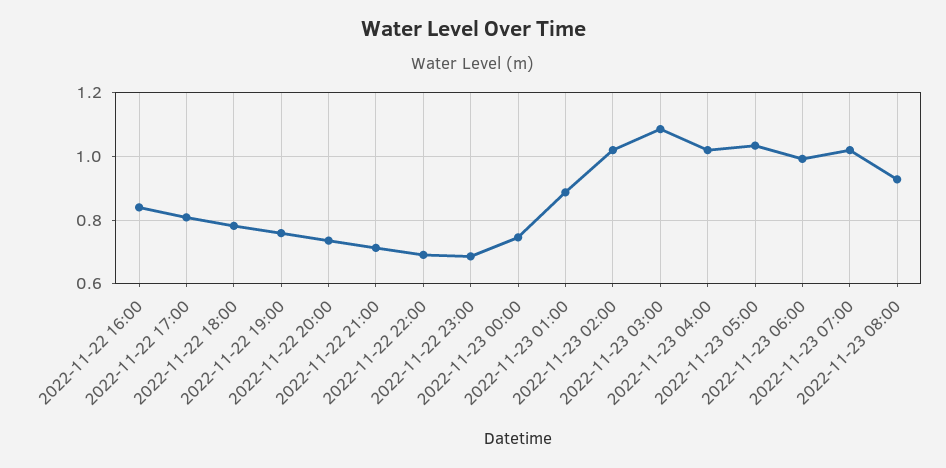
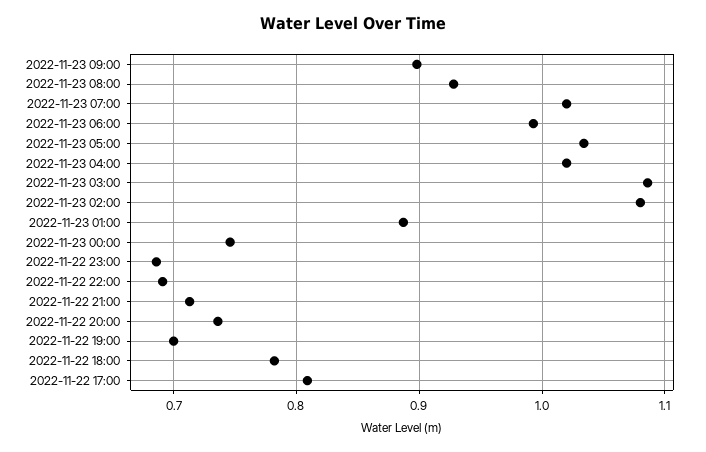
2022-11-22 16:00: 0.84 -> none
2022-11-22 19:00: 0.76 -> 0.7
2022-11-23 02:00: 1.02 -> 1.08
2022-11-23 09:00: none -> 0.9

